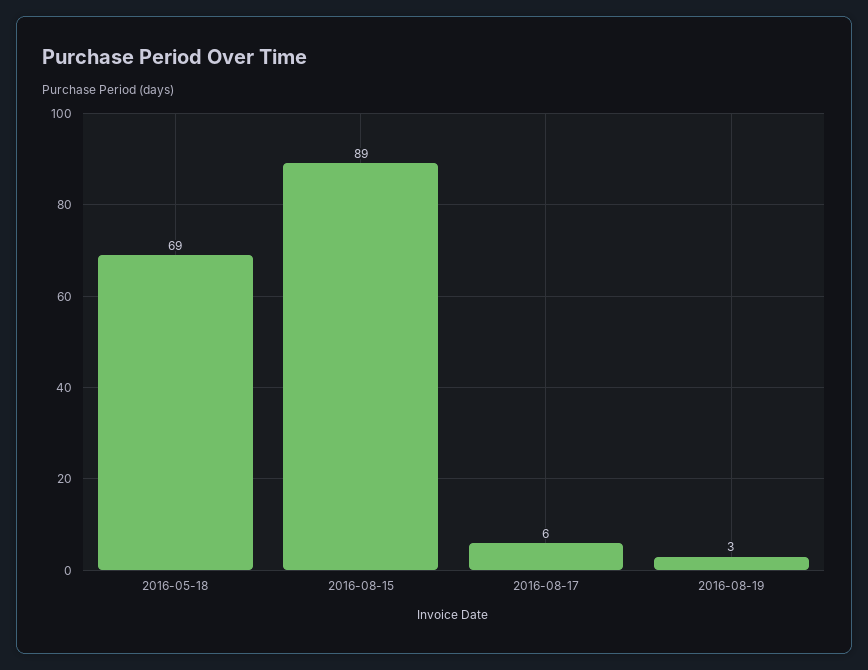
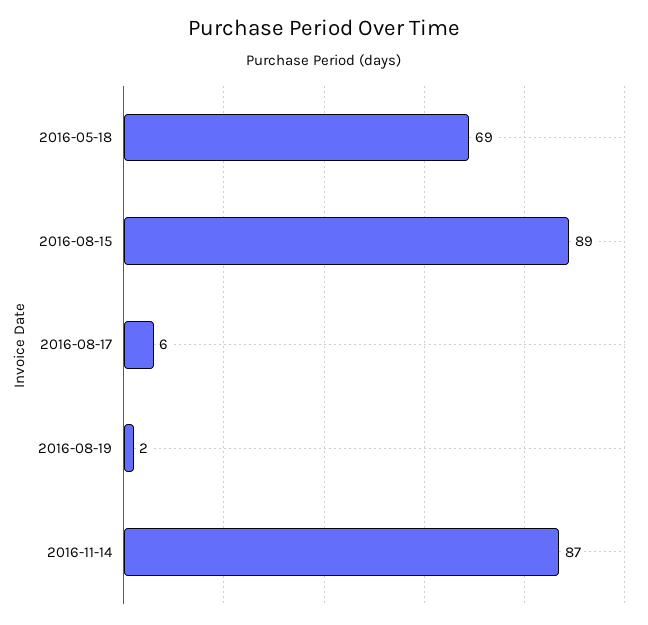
2016-08-19: 3 -> 2
2016-11-14: none -> 87

